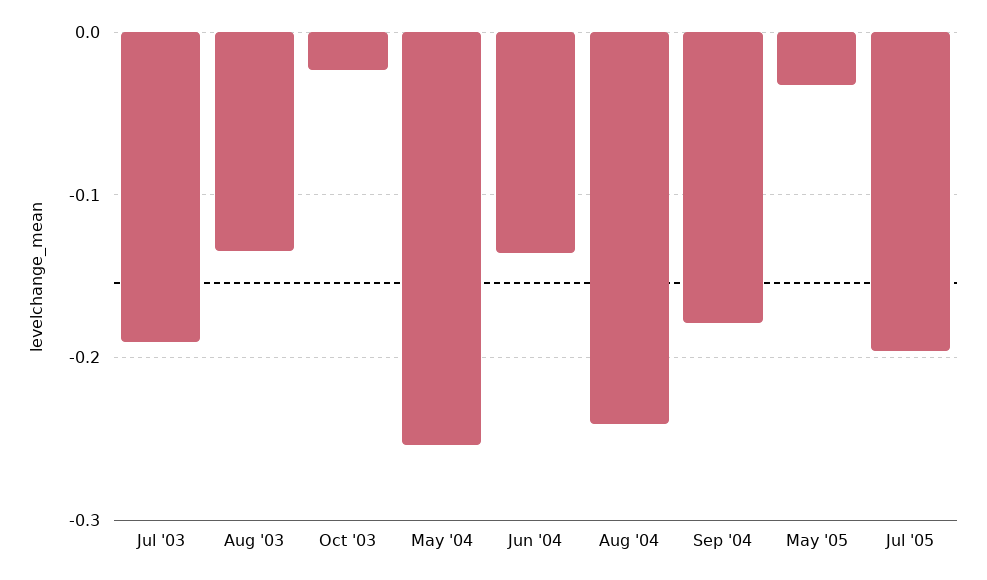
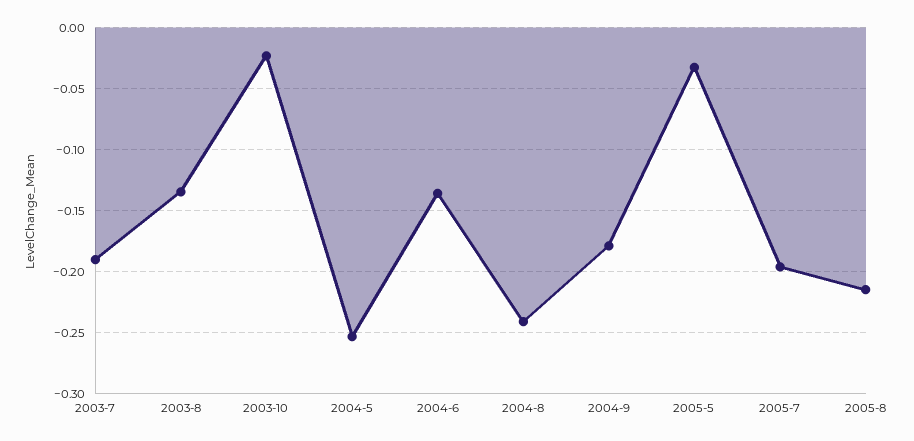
2005-8: none -> -0.215

